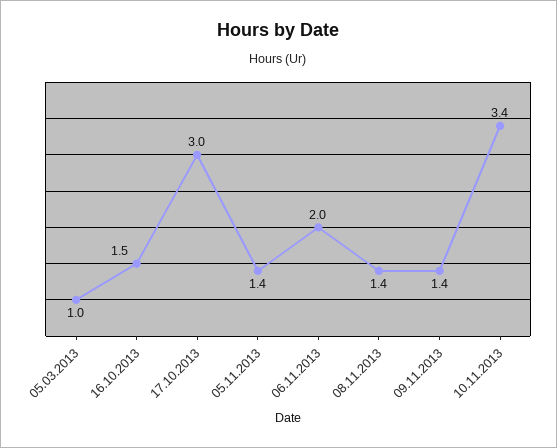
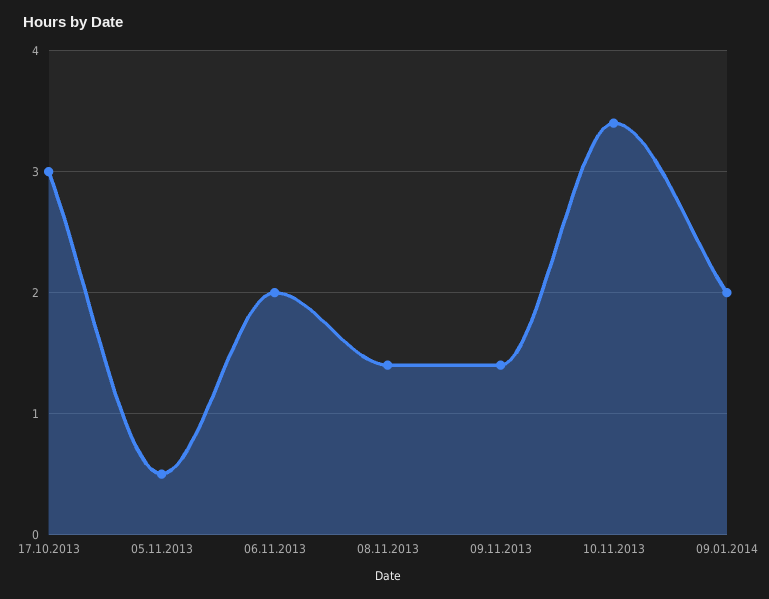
05.03.2013: 1 -> none
16.10.2013: 1.5 -> none
05.11.2013: 1.4 -> 0.5
09.01.2014: none -> 2

